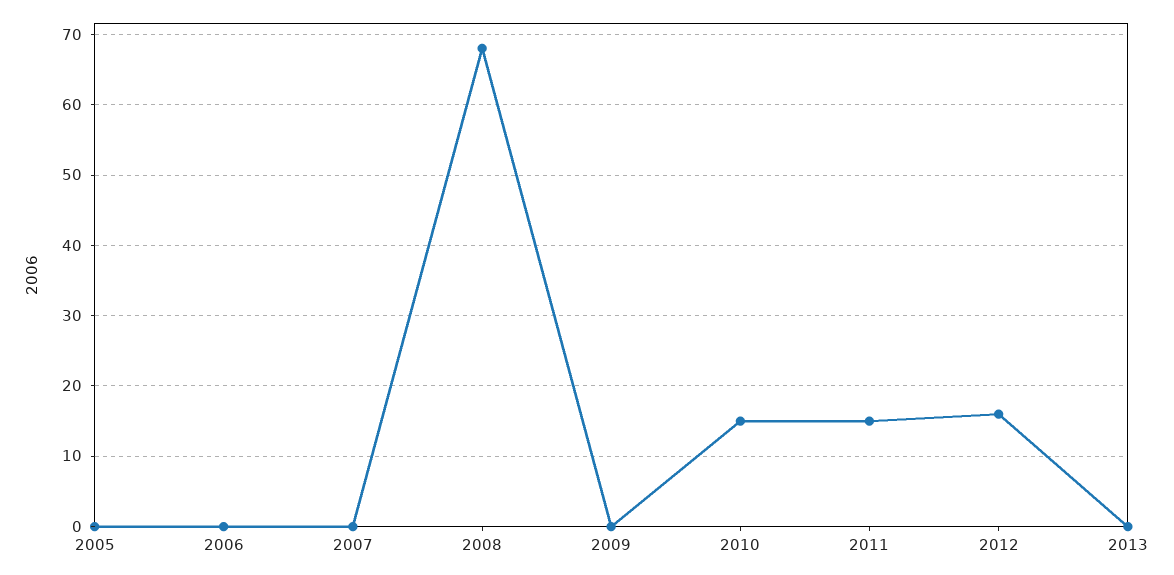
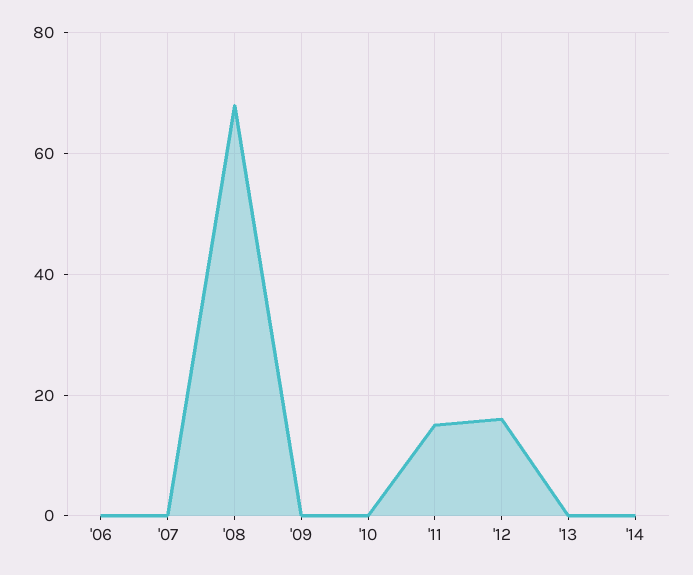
2005: 0 -> none
2010: 15 -> 0
'14: none -> 0

